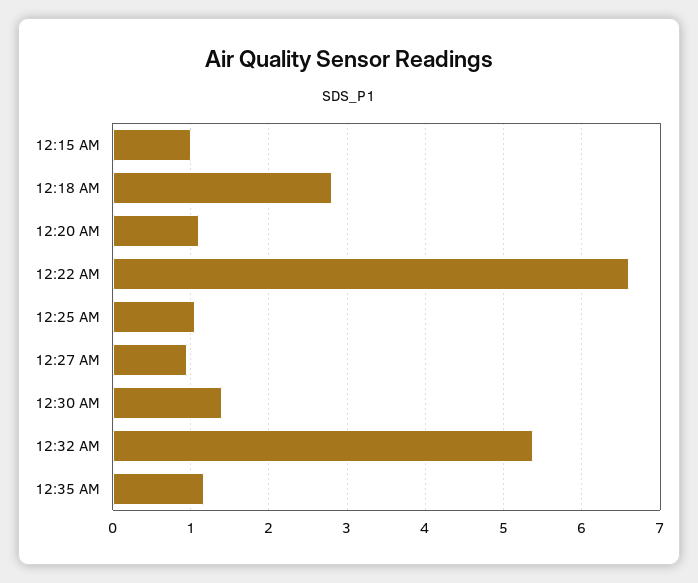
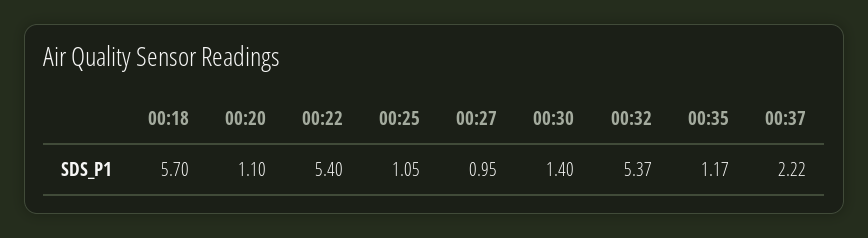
12:15 AM: 1 -> none
12:18 AM: 2.8 -> 5.7
12:22 AM: 6.6 -> 5.4
00:37: none -> 2.22

